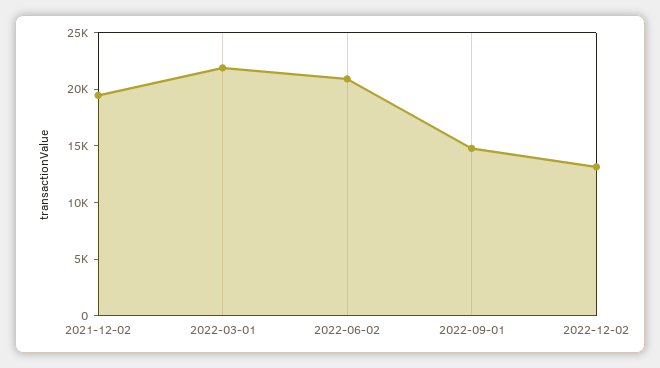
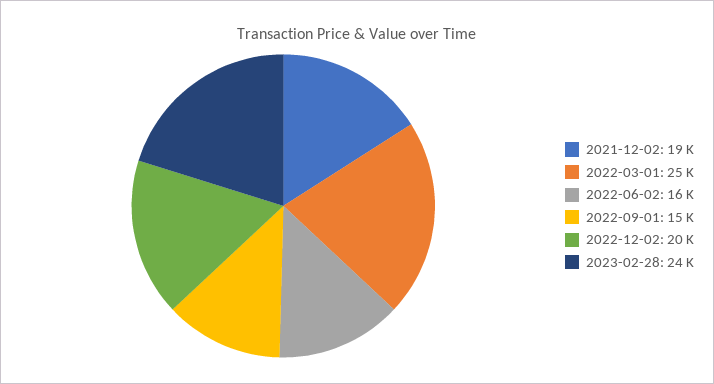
2022-03-01: 22000 -> 25000
2022-06-02: 21000 -> 16000
2022-12-02: 13000 -> 20000
2023-02-28: none -> 24000

